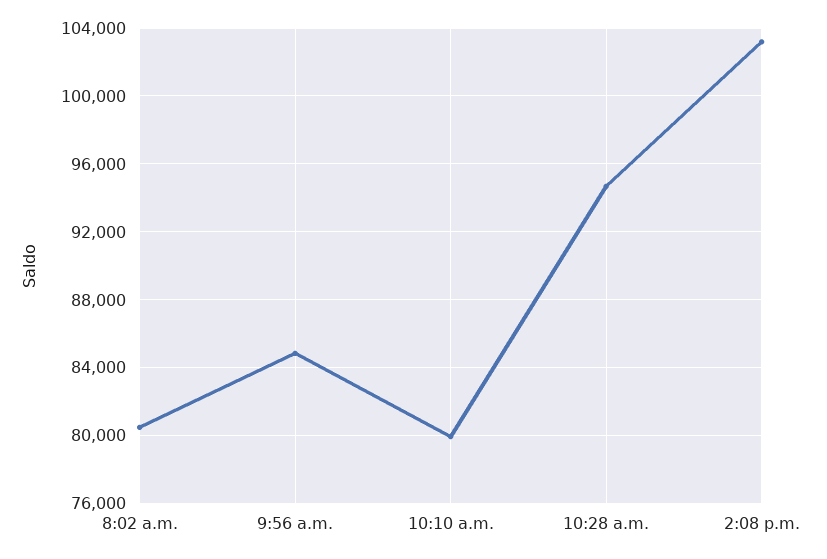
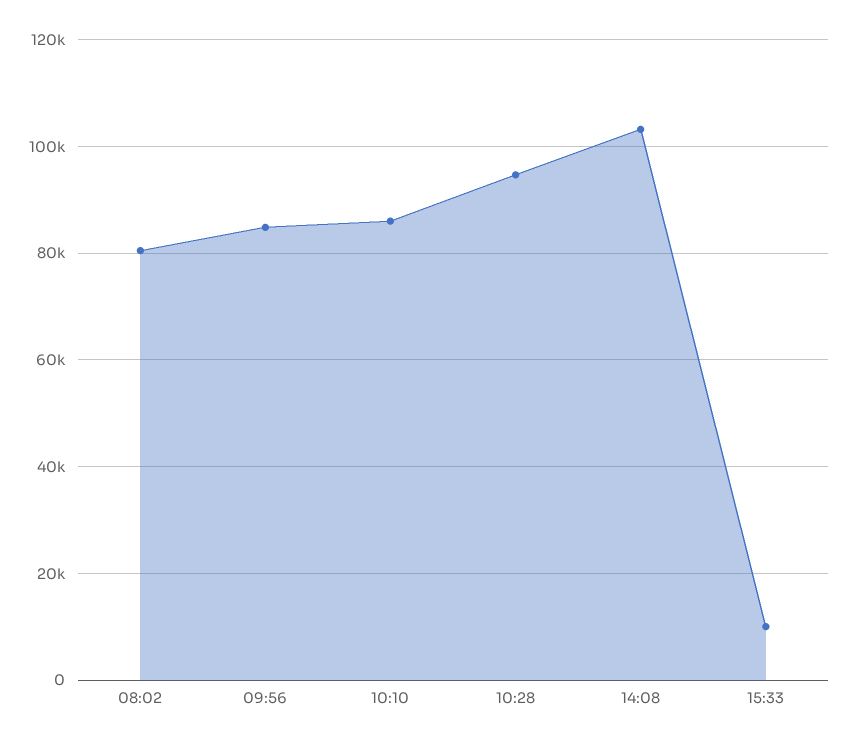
10:10 a.m.: 80000 -> 86000
15:33: none -> 10000

